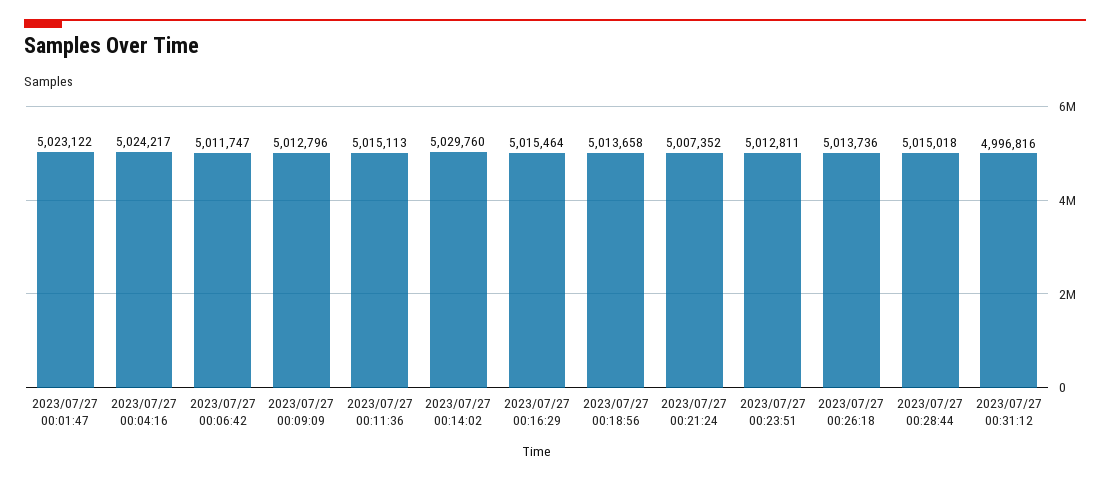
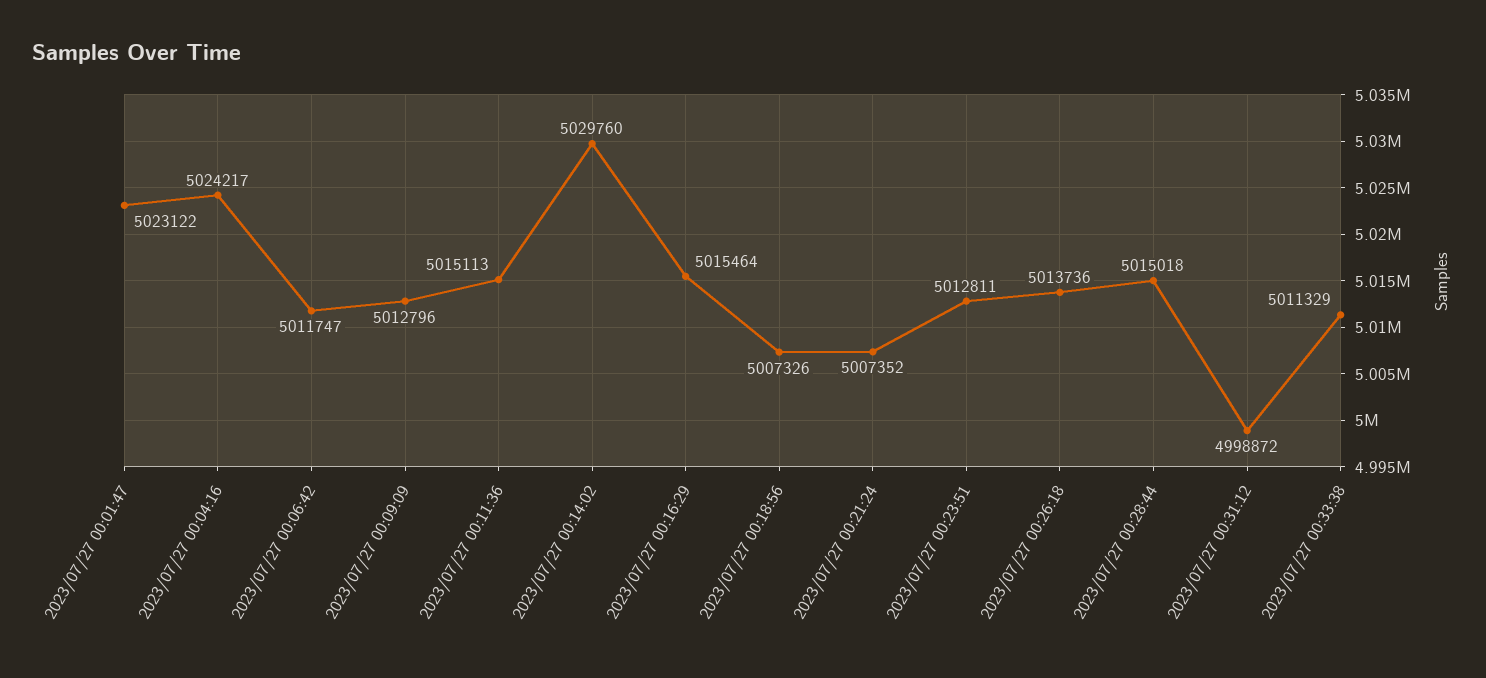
2023/07/27 00:18:56: 5013658 -> 5007326
2023/07/27 00:31:12: 4996816 -> 4998872
2023/07/27 00:33:38: none -> 5011329

